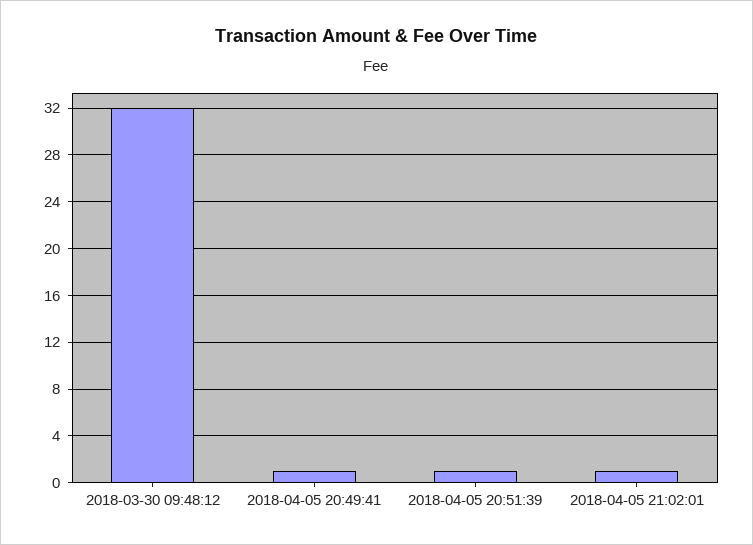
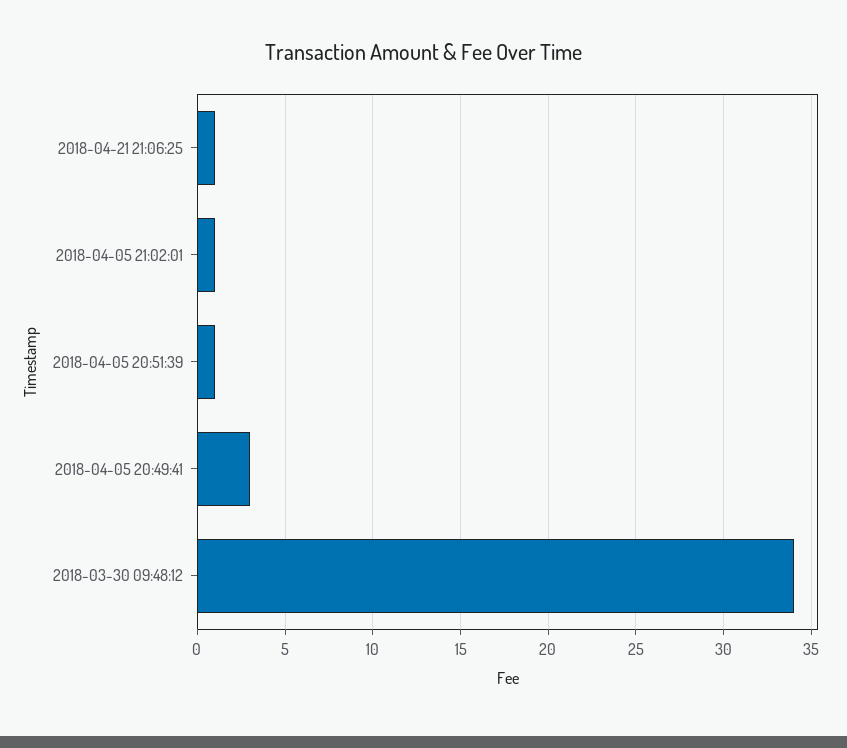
2018-03-30 09:48:12: 32 -> 34
2018-04-05 20:49:41: 1 -> 3
2018-04-21 21:06:25: none -> 1

